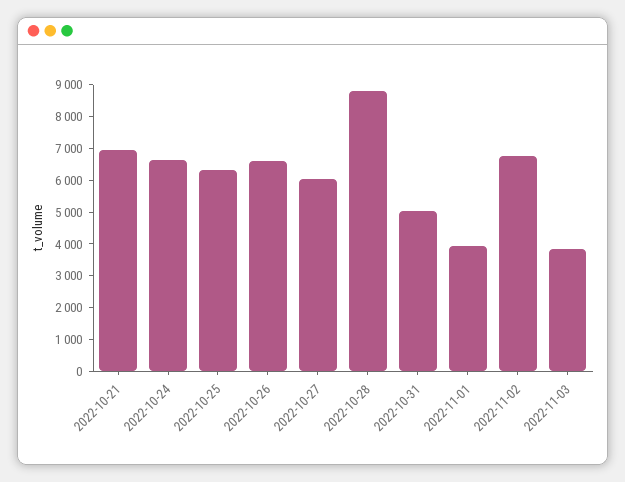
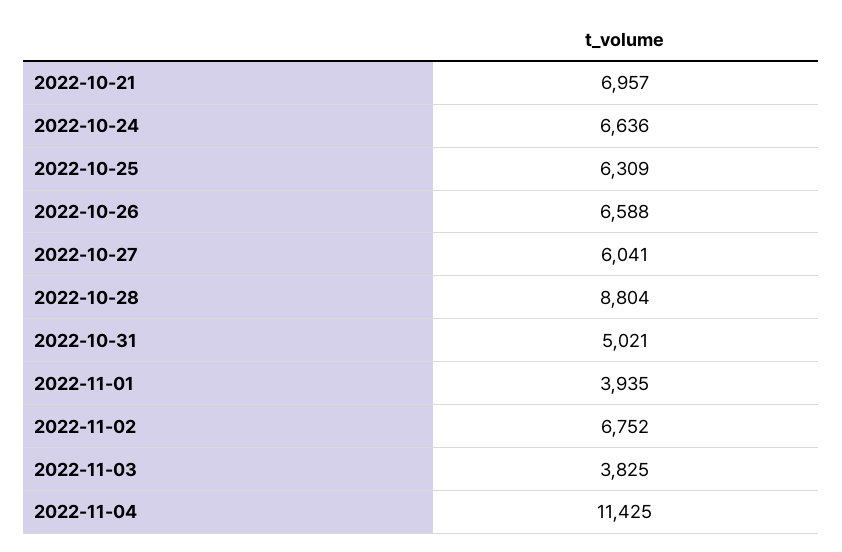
2022-11-04: none -> 11425

